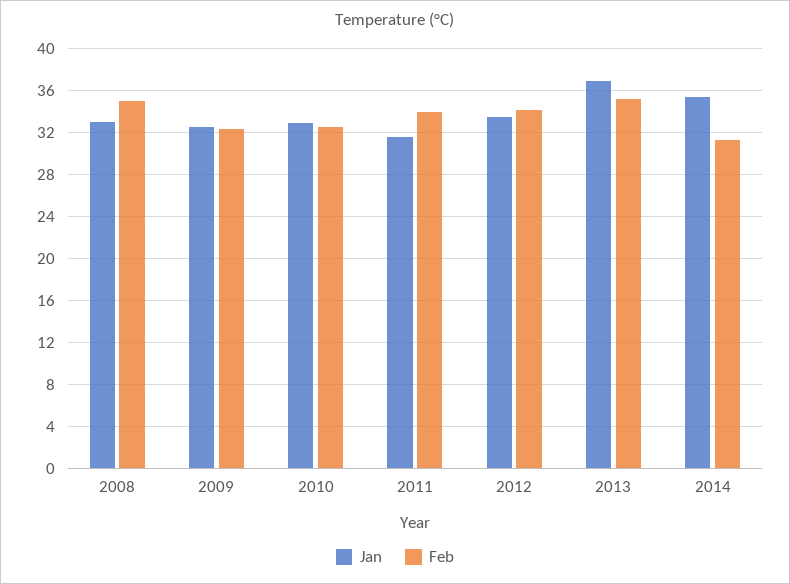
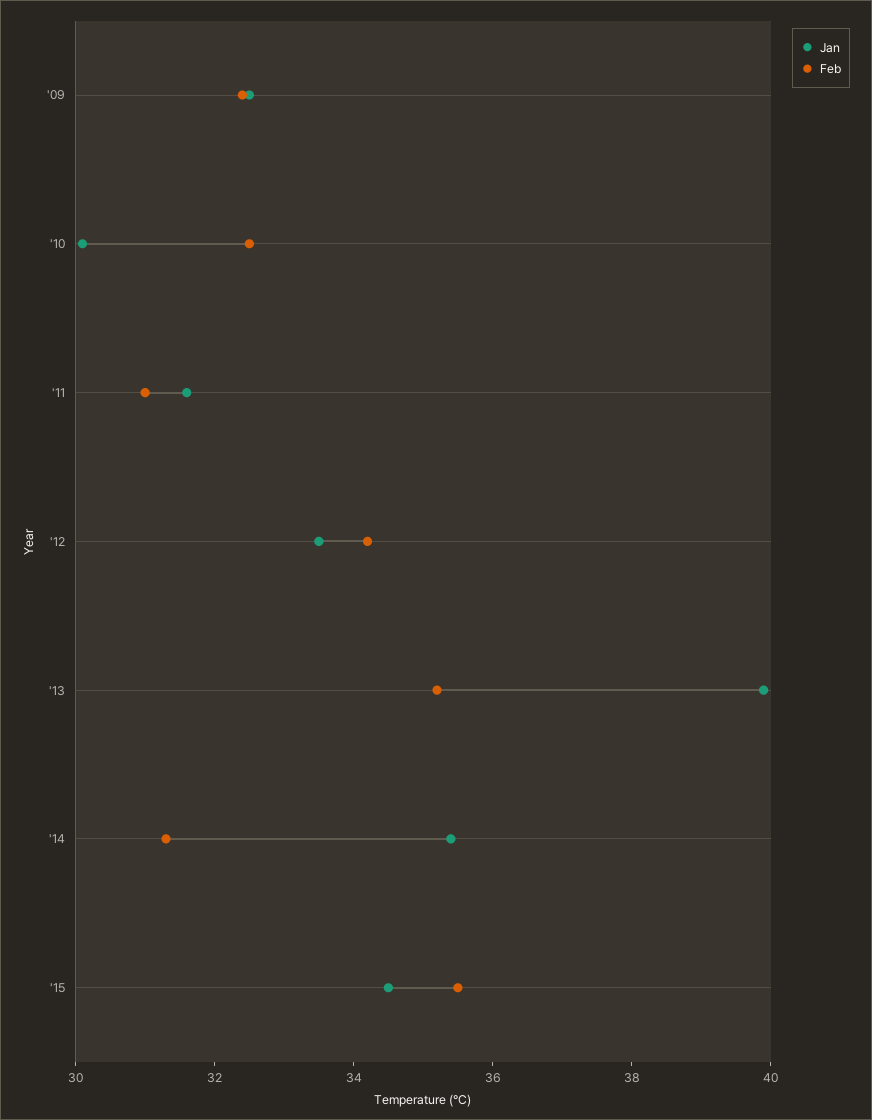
Jan, 2008: 33 -> none
Feb, 2008: 35 -> none
Jan, 2010: 33 -> 30
Feb, 2011: 34 -> 31
Jan, 2013: 37 -> 40
Jan, '15: none -> 34.5
Feb, '15: none -> 35.5

